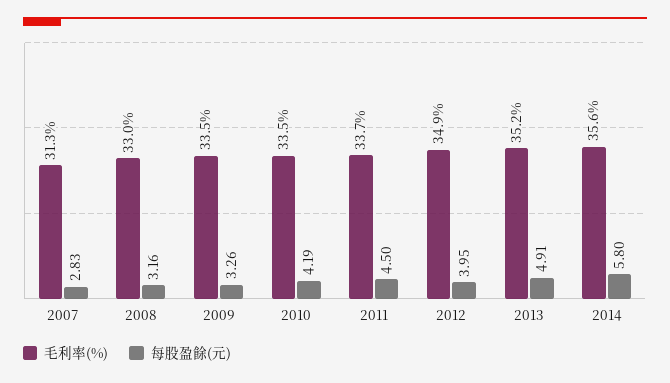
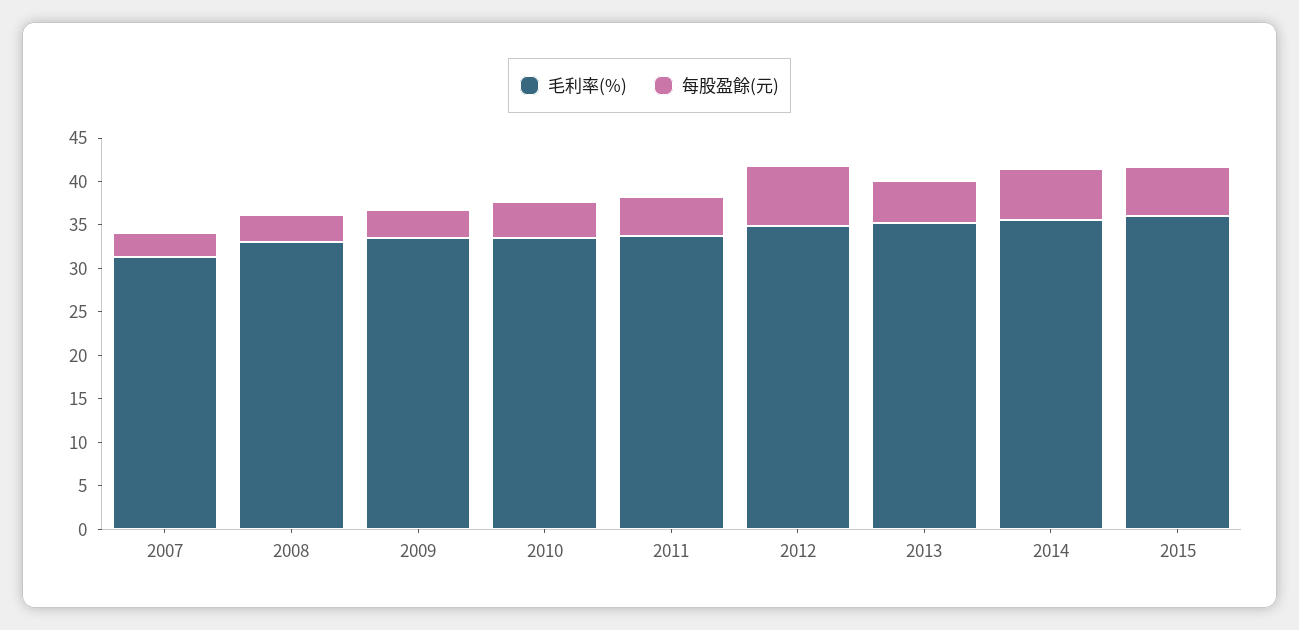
每股盈餘(元), 2012: 3.95 -> 7
毛利率(%), 2015: none -> 36
每股盈餘(元), 2015: none -> 6

